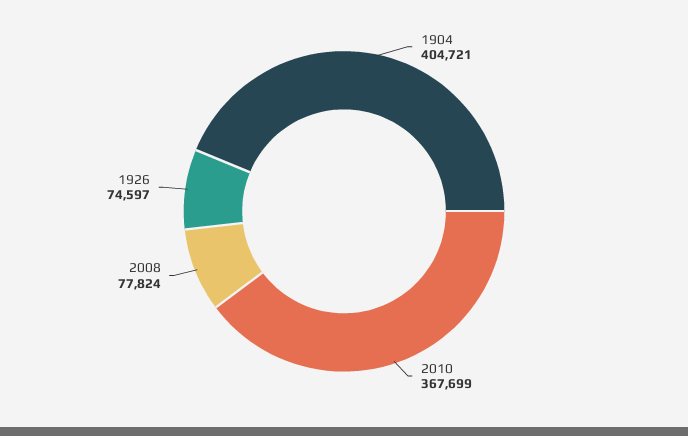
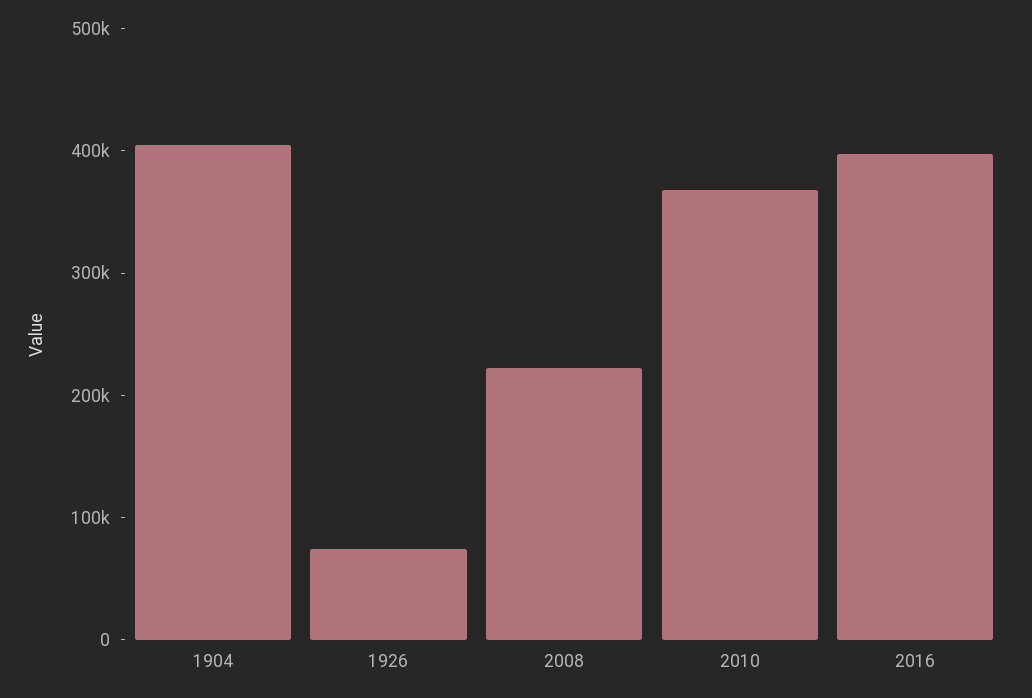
2008: 77824 -> 220000
2016: none -> 400000

